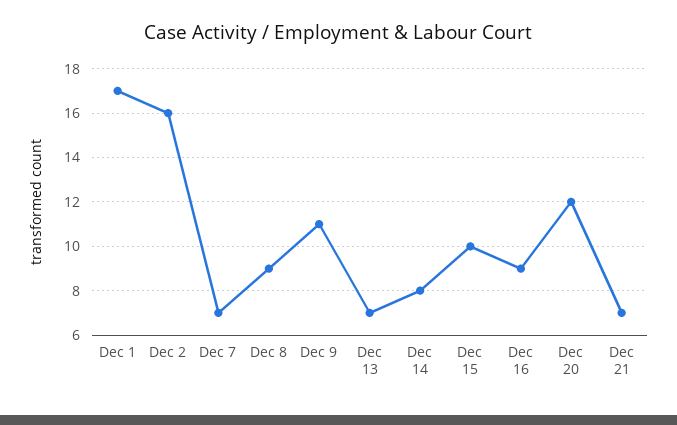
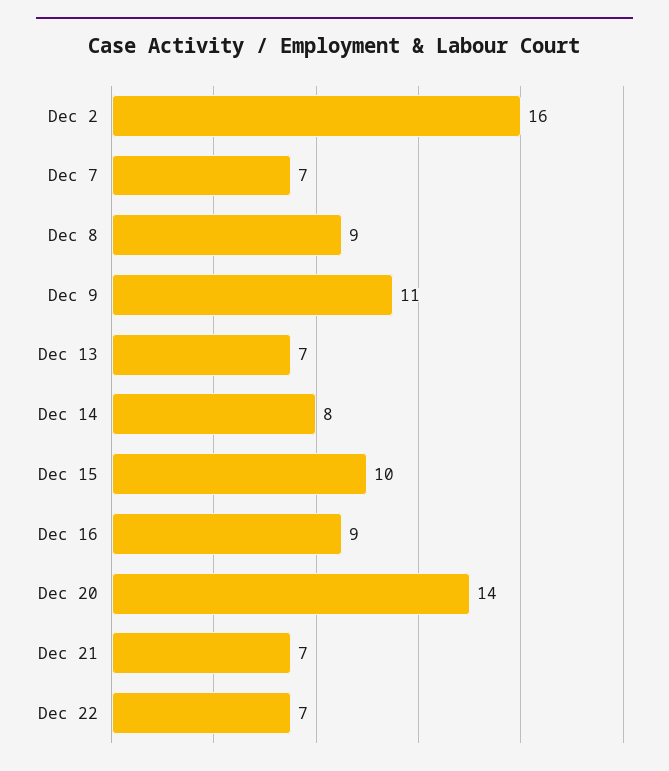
Dec 1: 17 -> none
Dec 20: 12 -> 14
Dec 22: none -> 7

